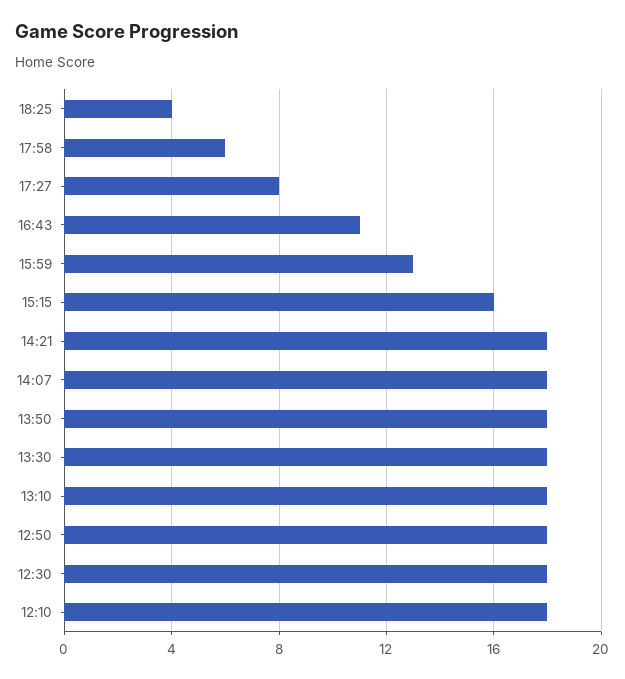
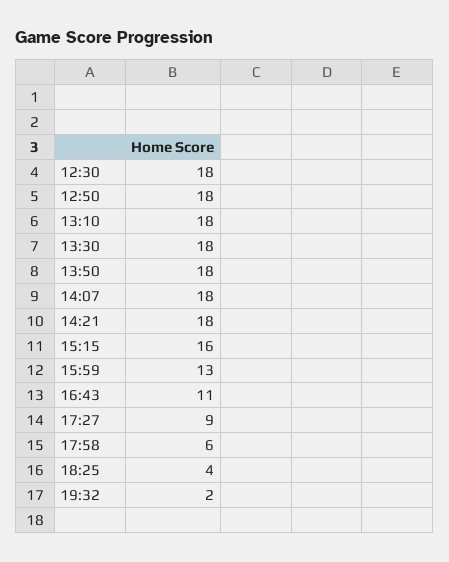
17:27: 8 -> 9
12:10: 18 -> none
19:32: none -> 2

